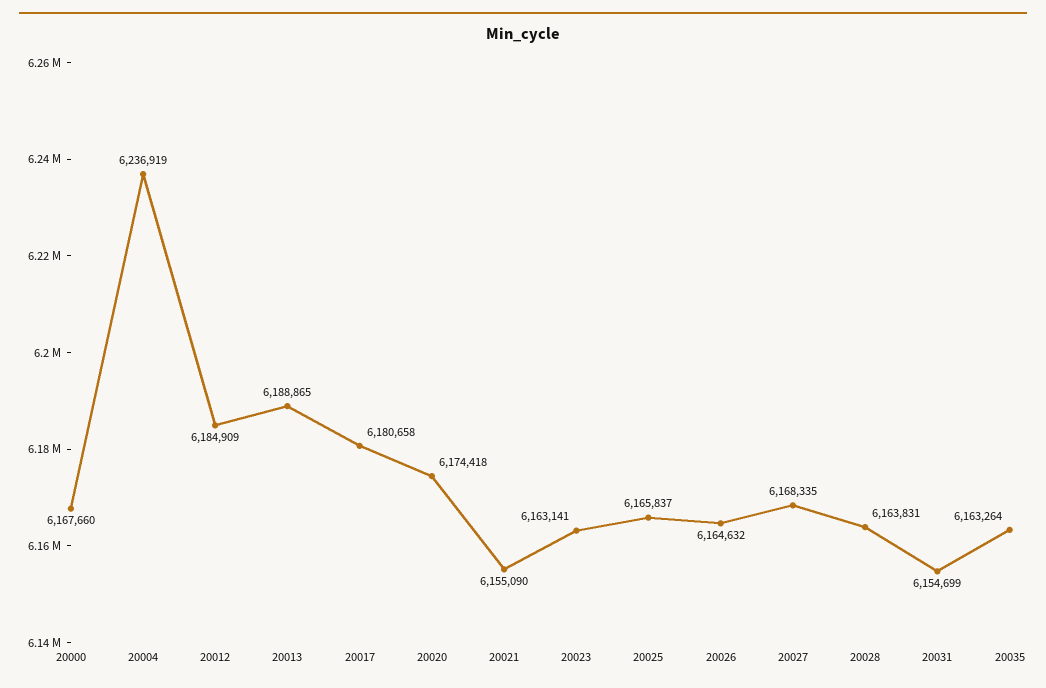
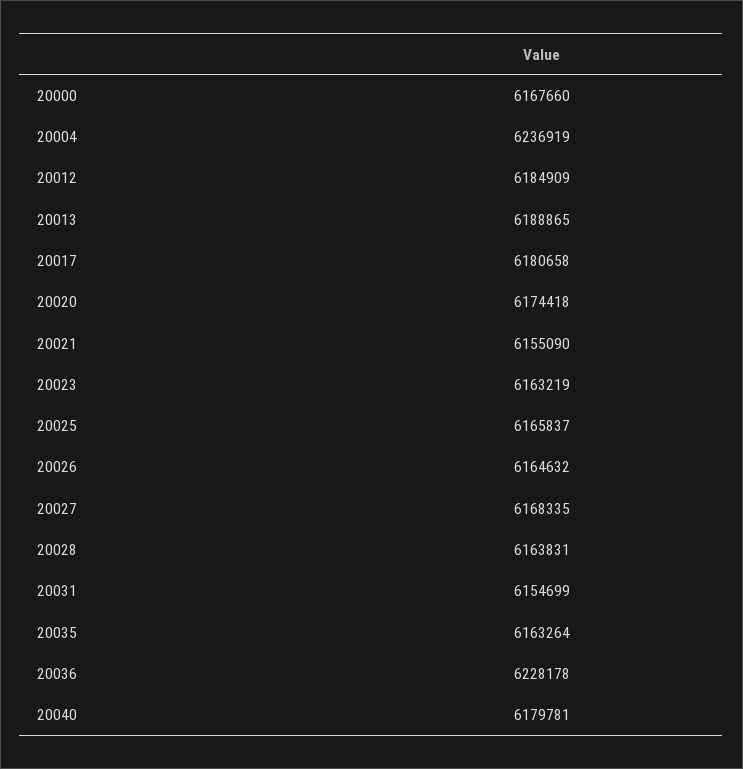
20023: 6163141 -> 6163219
20036: none -> 6228178
20040: none -> 6179781

